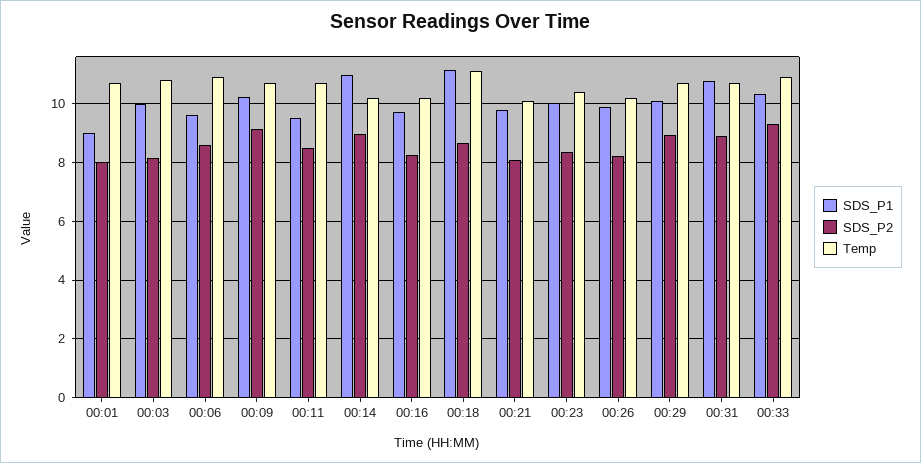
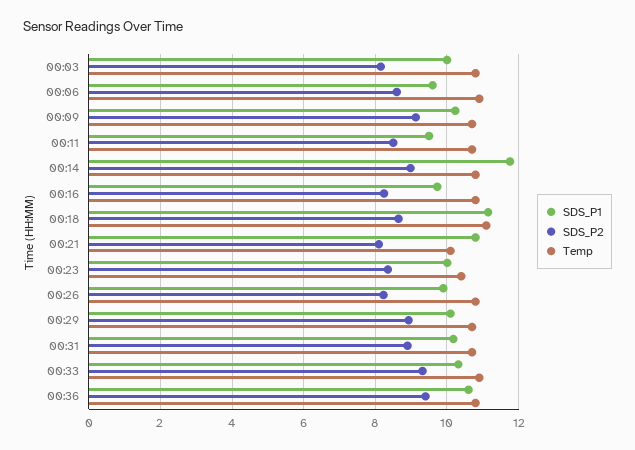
SDS_P1, 00:01: 9 -> none
SDS_P2, 00:01: 8 -> none
Temp, 00:01: 10.75 -> none
SDS_P1, 00:14: 11 -> 11.8
Temp, 00:14: 10.25 -> 10.8
Temp, 00:16: 10.25 -> 10.8
SDS_P1, 00:21: 9.75 -> 10.8
Temp, 00:26: 10.25 -> 10.8
SDS_P1, 00:31: 10.75 -> 10.2
SDS_P1, 00:36: none -> 10.6
SDS_P2, 00:36: none -> 9.4
Temp, 00:36: none -> 10.8

